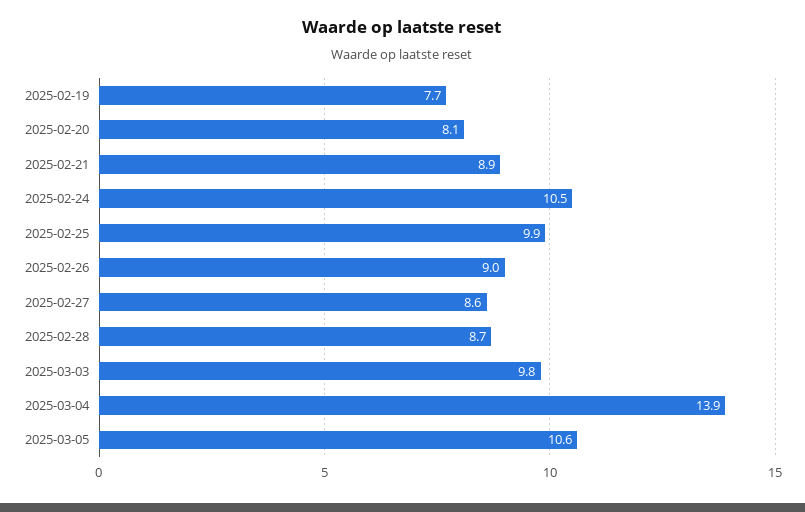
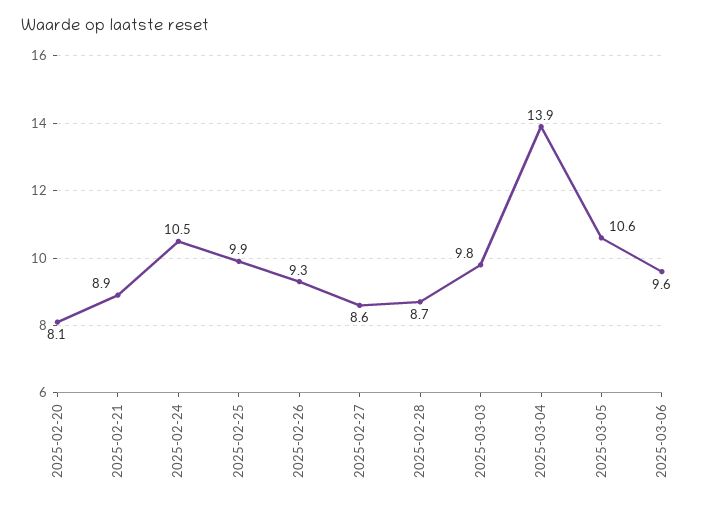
2025-02-19: 7.7 -> none
2025-02-26: 9 -> 9.3
2025-03-06: none -> 9.6

